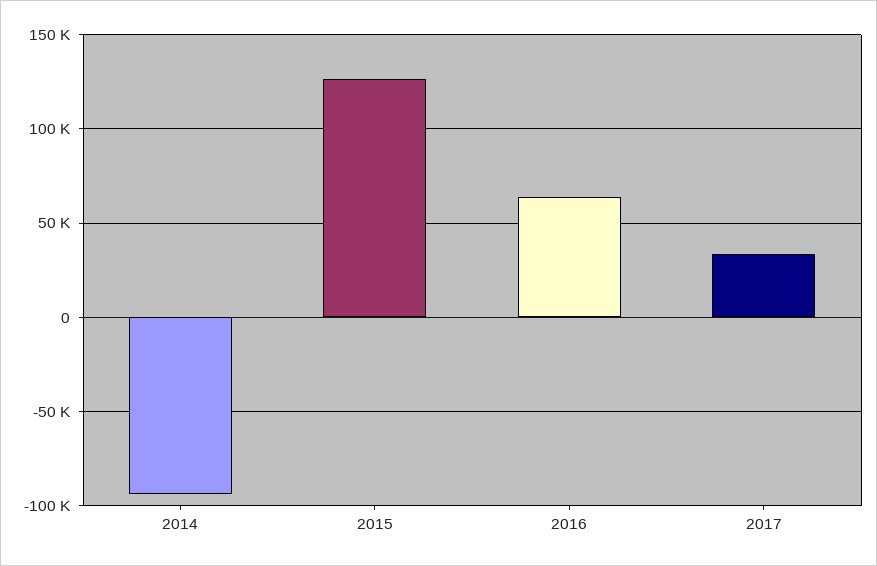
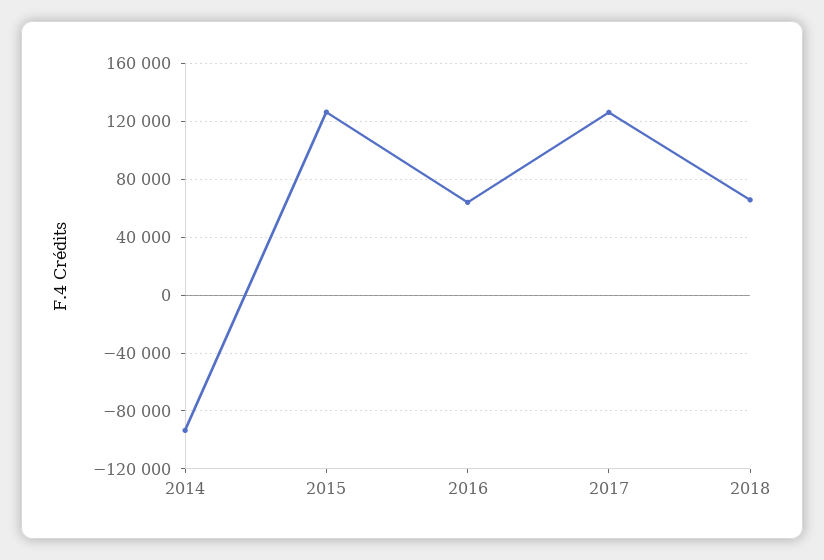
2017: 35000 -> 125000
2018: none -> 65000

